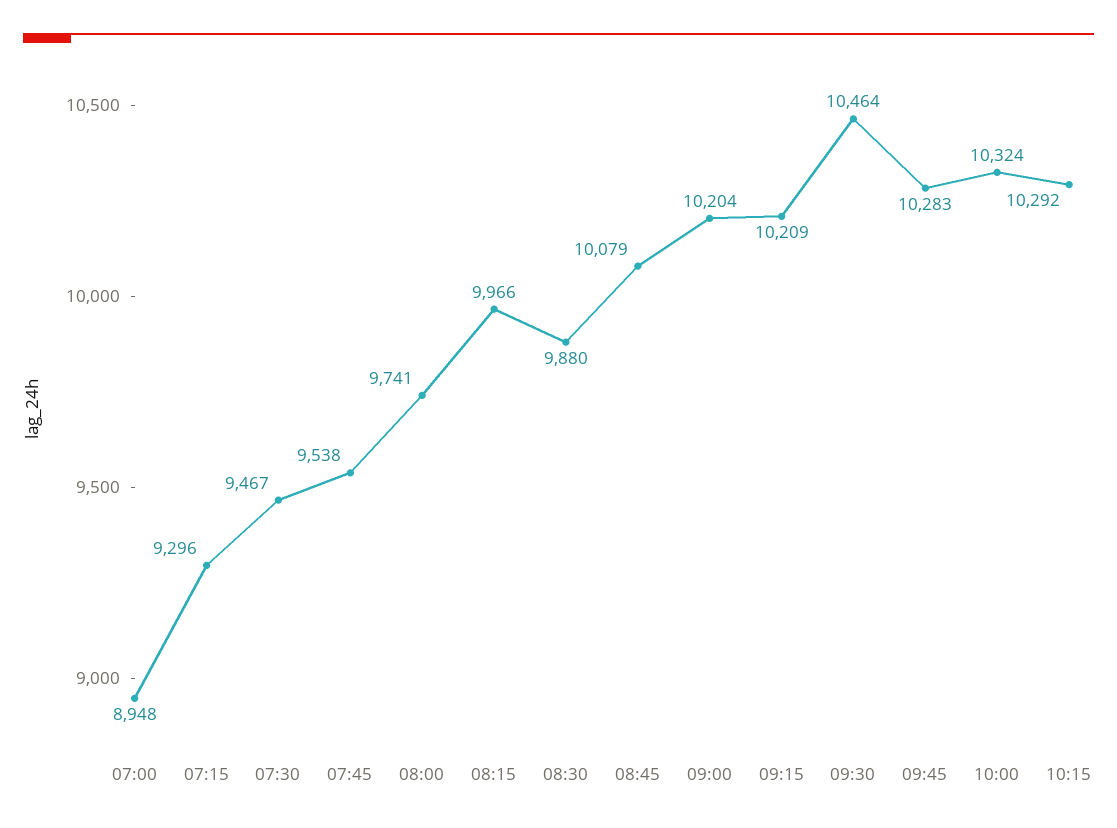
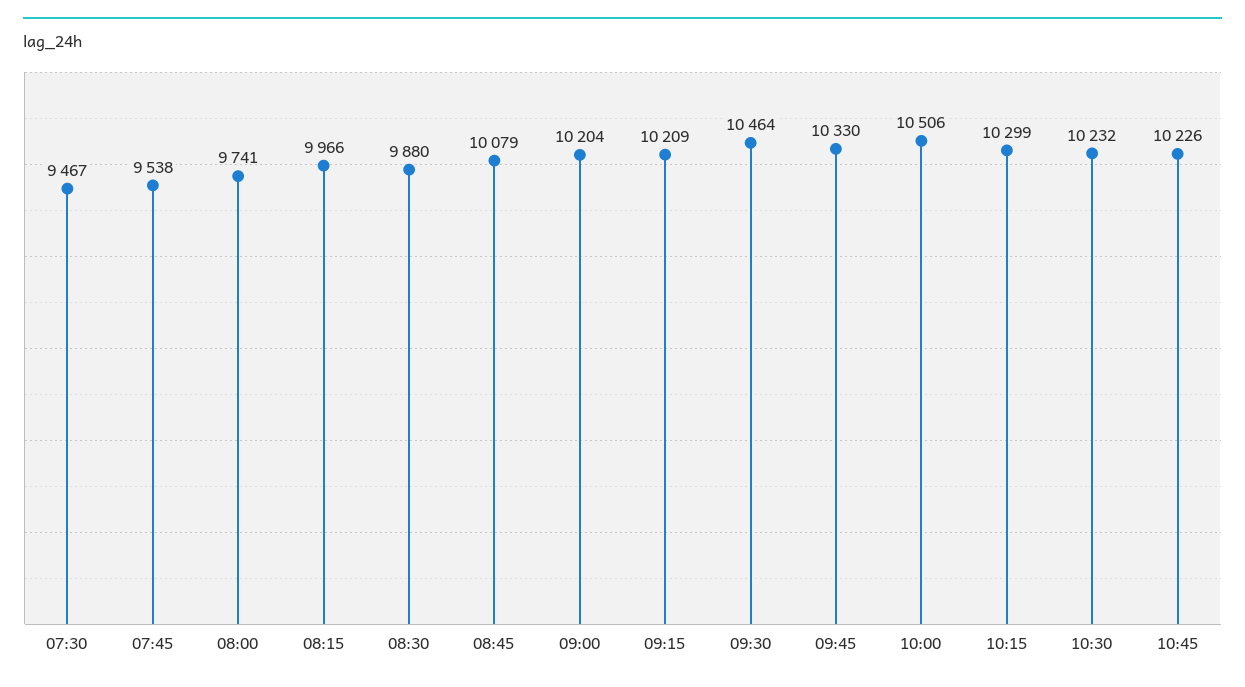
07:00: 8948 -> none
07:15: 9296 -> none
09:45: 10283 -> 10330
10:00: 10324 -> 10506
10:15: 10292 -> 10299
10:30: none -> 10232
10:45: none -> 10226

